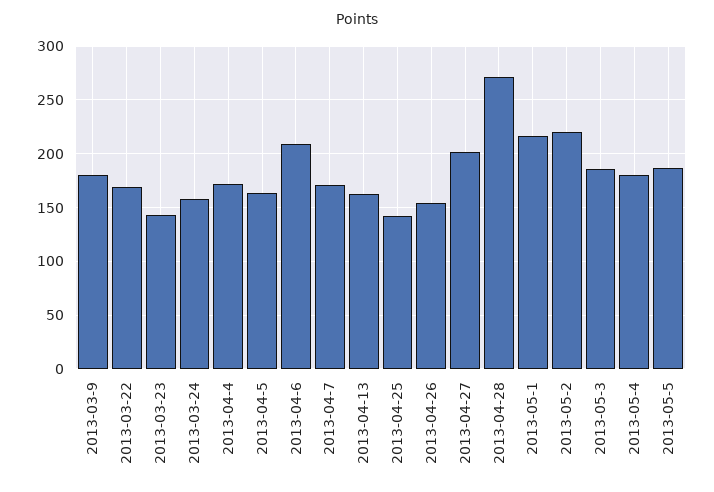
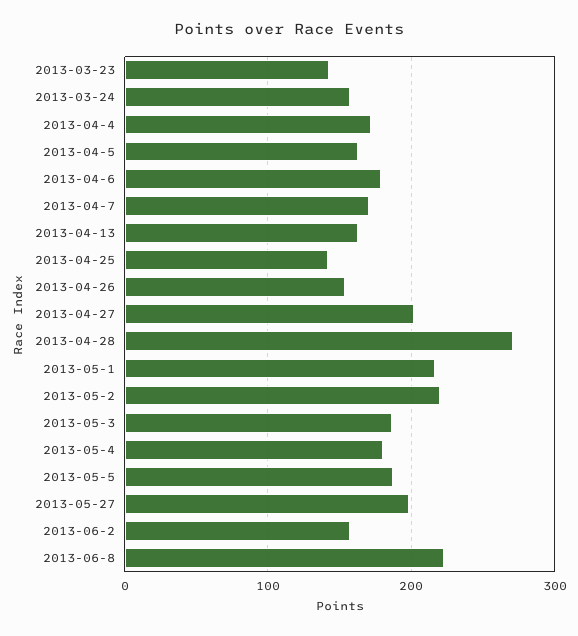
2013-03-9: 180 -> none
2013-03-22: 170 -> none
2013-04-6: 210 -> 180
2013-05-27: none -> 200
2013-06-2: none -> 160
2013-06-8: none -> 220

